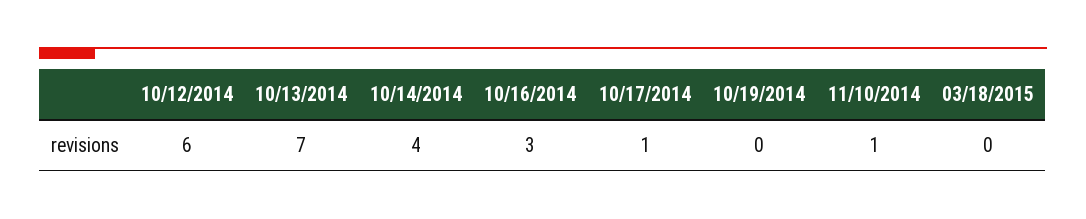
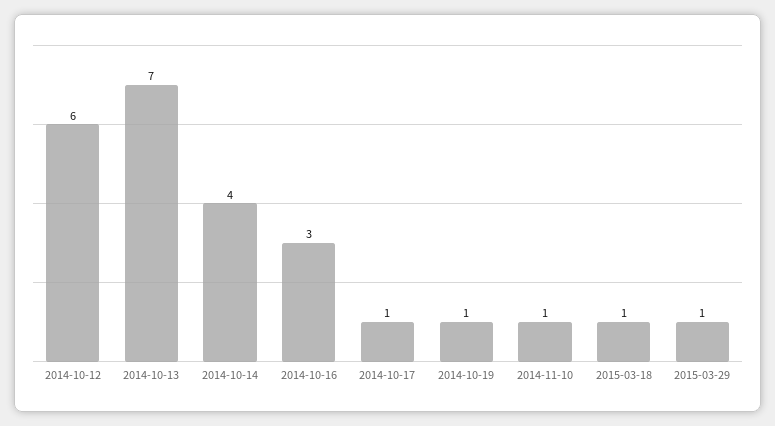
10/19/2014: 0 -> 1
03/18/2015: 0 -> 1
2015-03-29: none -> 1

